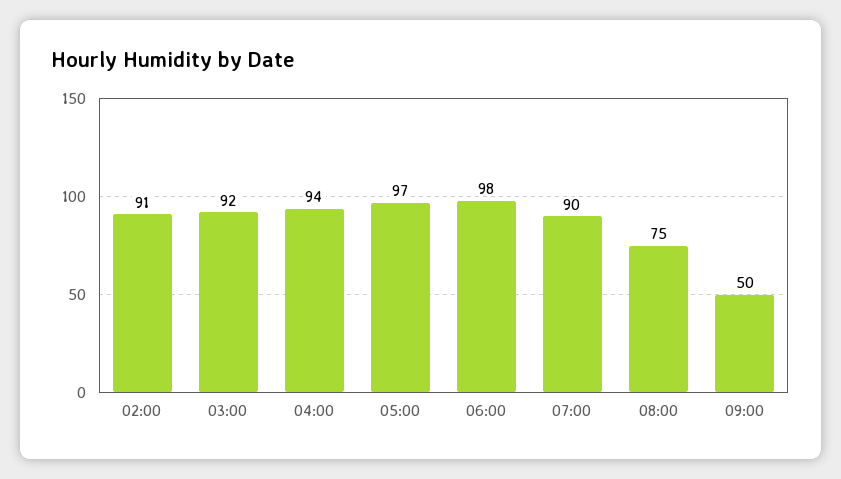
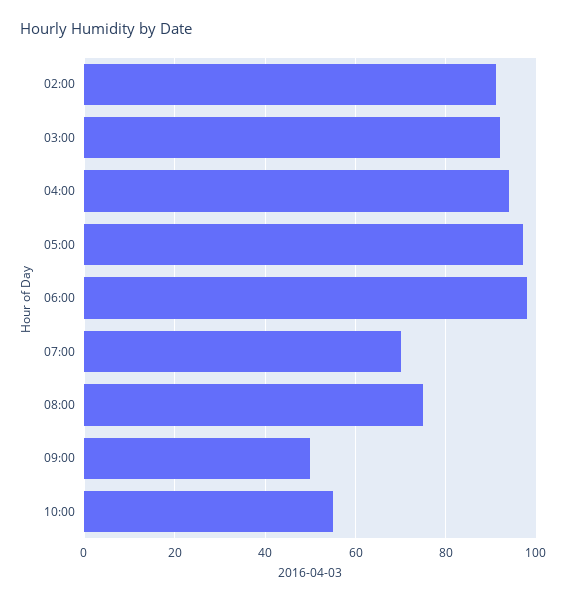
07:00: 90 -> 70
10:00: none -> 55

